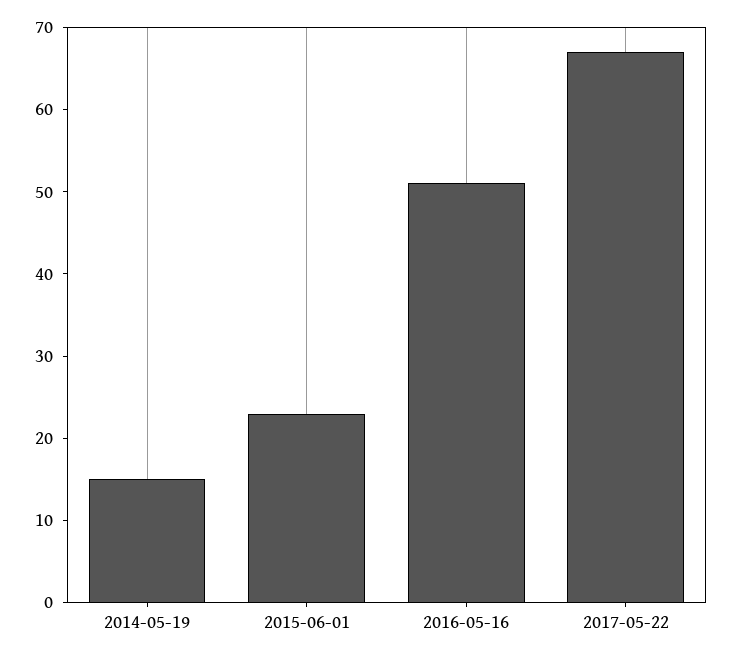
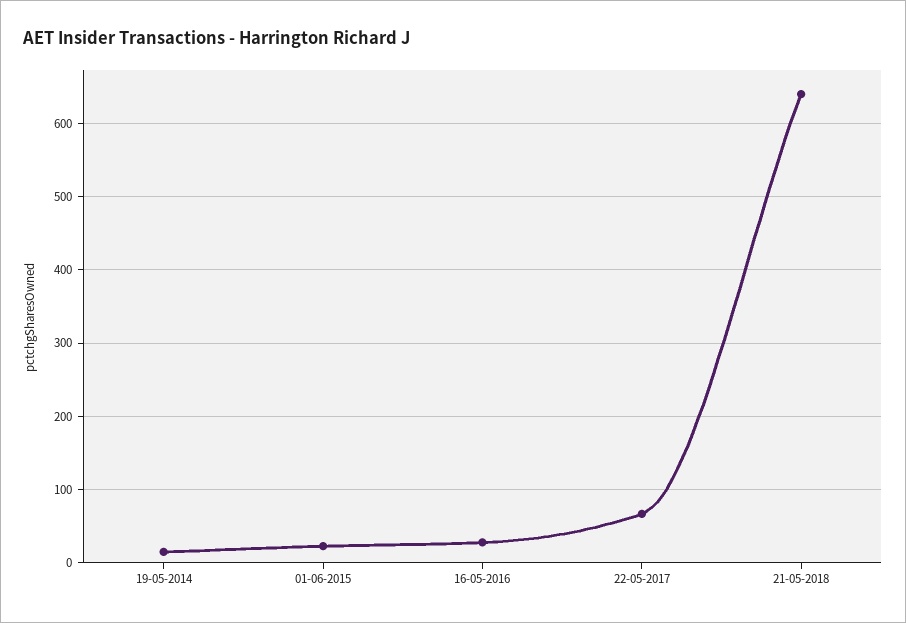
2016-05-16: 51 -> 30
21-05-2018: none -> 640

